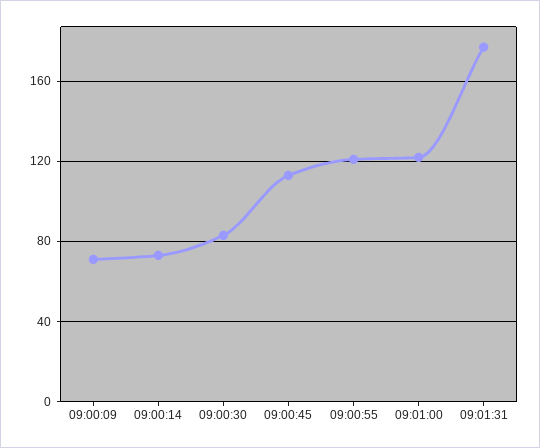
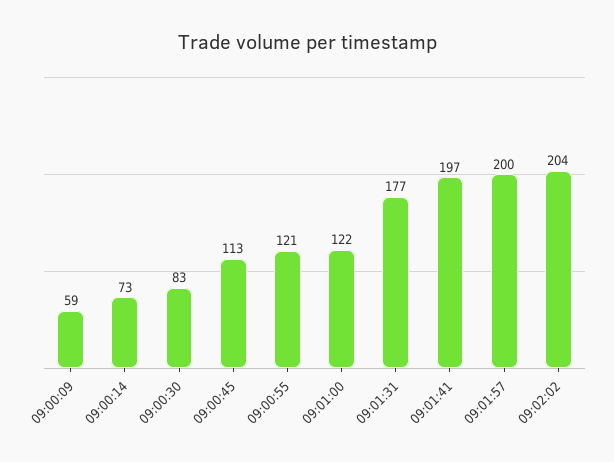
09:00:09: 70 -> 59
09:01:41: none -> 197
09:01:57: none -> 200
09:02:02: none -> 204

